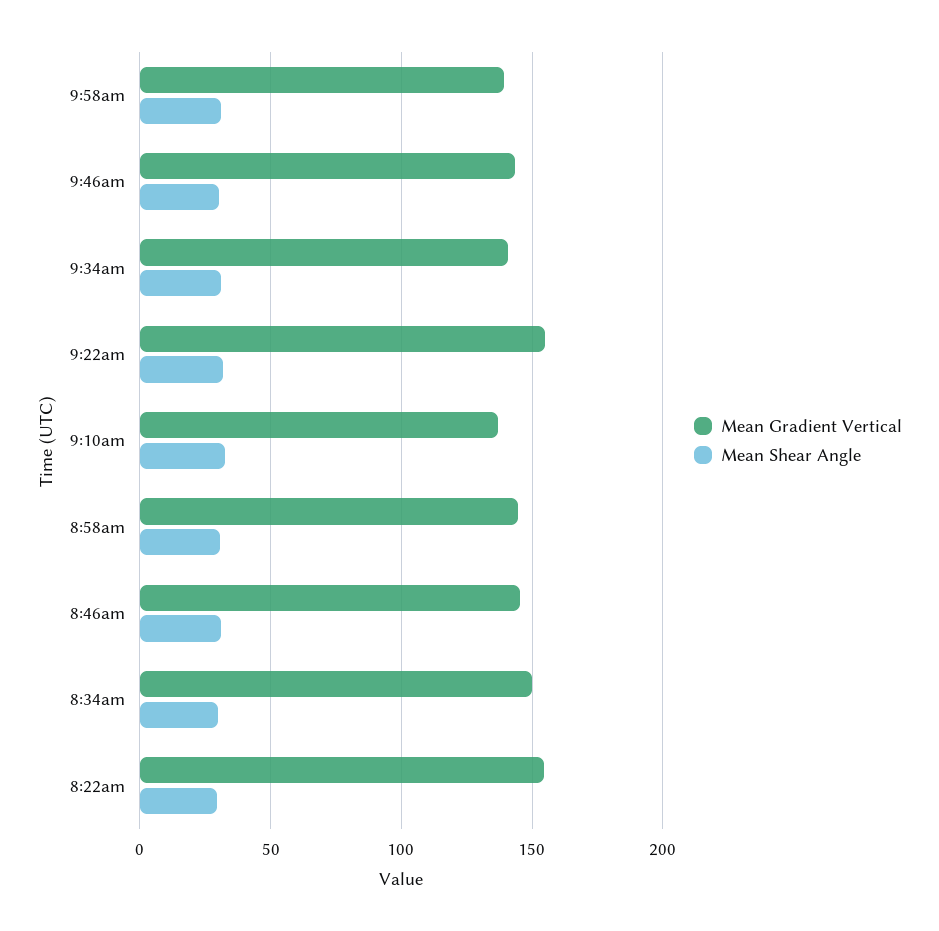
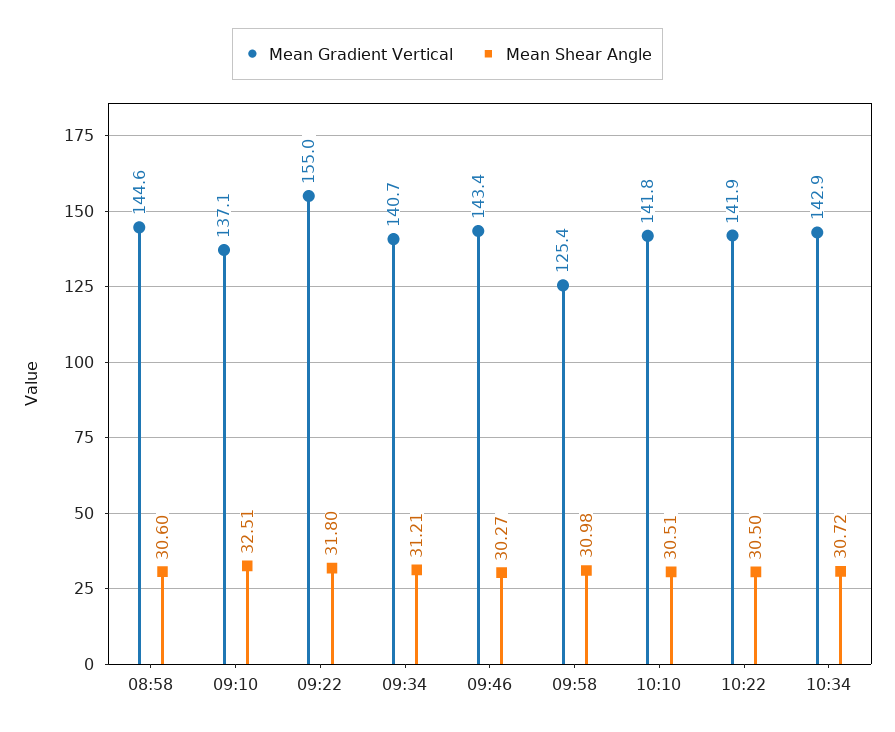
Mean Gradient Vertical, 9:58am: 140 -> 125.4
Mean Gradient Vertical, 8:46am: 145 -> none
Mean Shear Angle, 8:46am: 30 -> none
Mean Gradient Vertical, 8:34am: 150 -> none
Mean Shear Angle, 8:34am: 30 -> none
Mean Gradient Vertical, 8:22am: 155 -> none
Mean Shear Angle, 8:22am: 30 -> none
Mean Gradient Vertical, 10:10: none -> 141.8
Mean Shear Angle, 10:10: none -> 30.51
Mean Gradient Vertical, 10:22: none -> 141.9
Mean Shear Angle, 10:22: none -> 30.5
Mean Gradient Vertical, 10:34: none -> 142.9
Mean Shear Angle, 10:34: none -> 30.72

